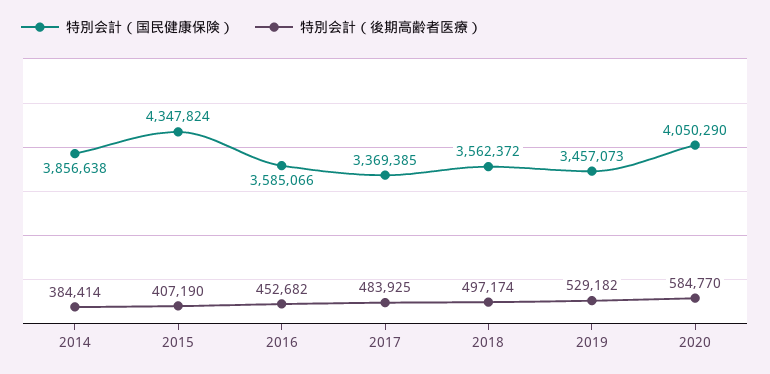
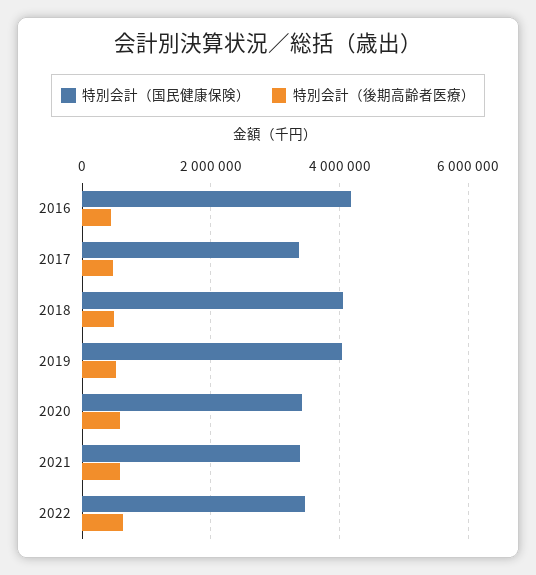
特別会計（国民健康保険）, 2014: 3856638 -> none
特別会計（後期高齢者医療）, 2014: 384414 -> none
特別会計（国民健康保険）, 2015: 4347824 -> none
特別会計（後期高齢者医療）, 2015: 407190 -> none
特別会計（国民健康保険）, 2016: 3585066 -> 4200000
特別会計（国民健康保険）, 2018: 3562372 -> 4000000
特別会計（国民健康保険）, 2019: 3457073 -> 4000000
特別会計（国民健康保険）, 2020: 4050290 -> 3400000
特別会計（国民健康保険）, 2021: none -> 3400000
特別会計（後期高齢者医療）, 2021: none -> 600000
特別会計（国民健康保険）, 2022: none -> 3400000
特別会計（後期高齢者医療）, 2022: none -> 600000

